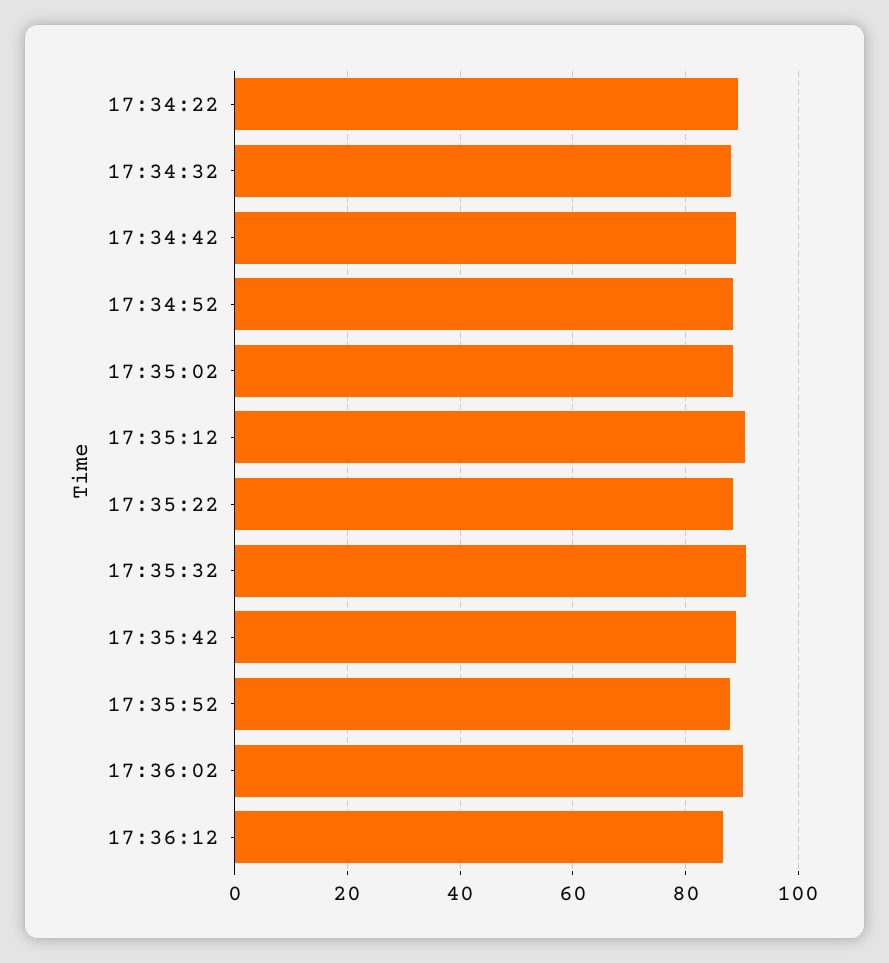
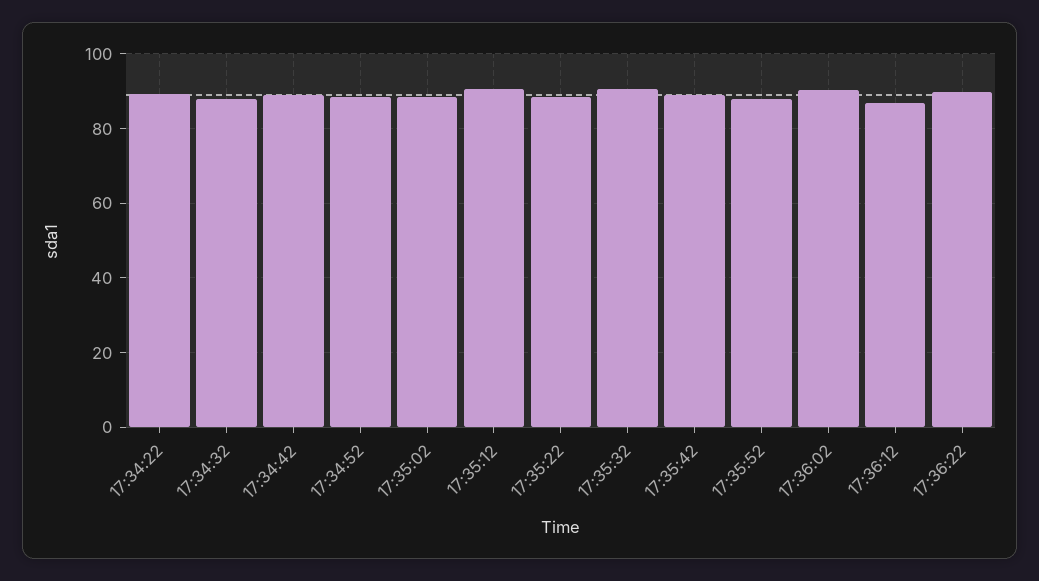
17:36:22: none -> 90

